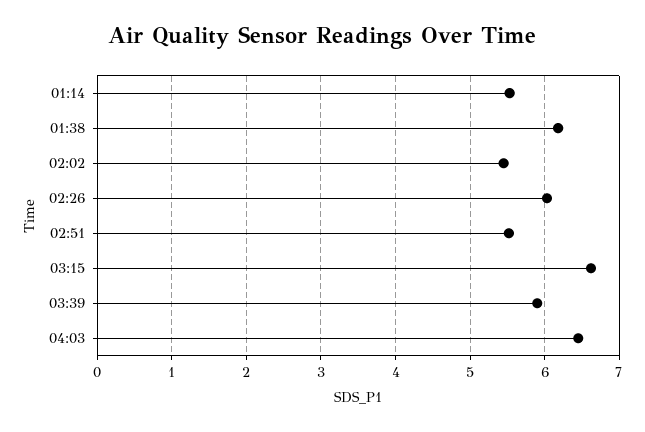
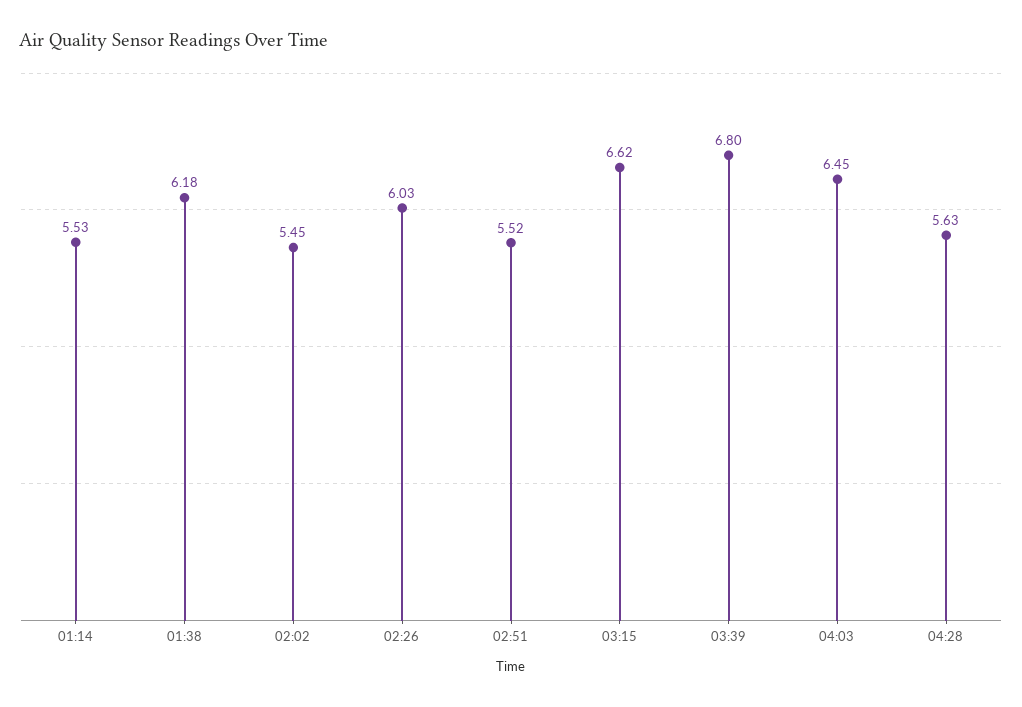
03:39: 5.9 -> 6.8
04:28: none -> 5.63

